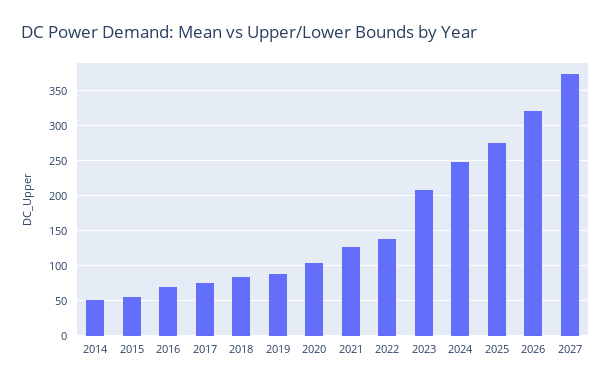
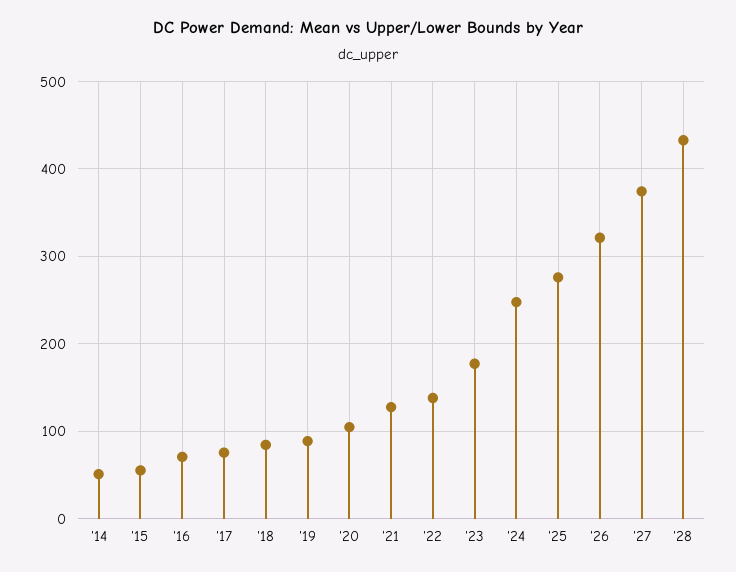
2023: 210 -> 180
'28: none -> 430

